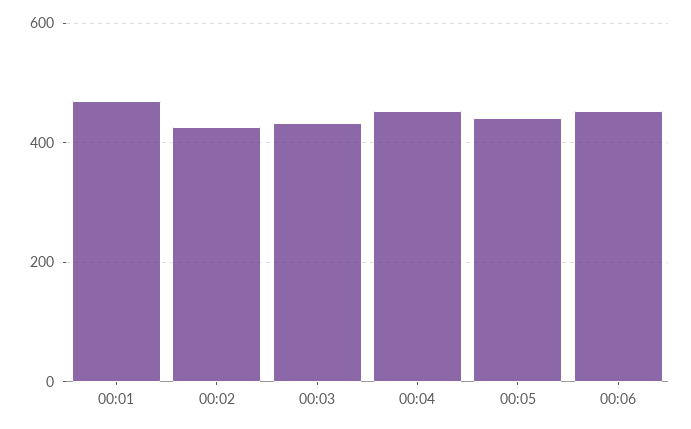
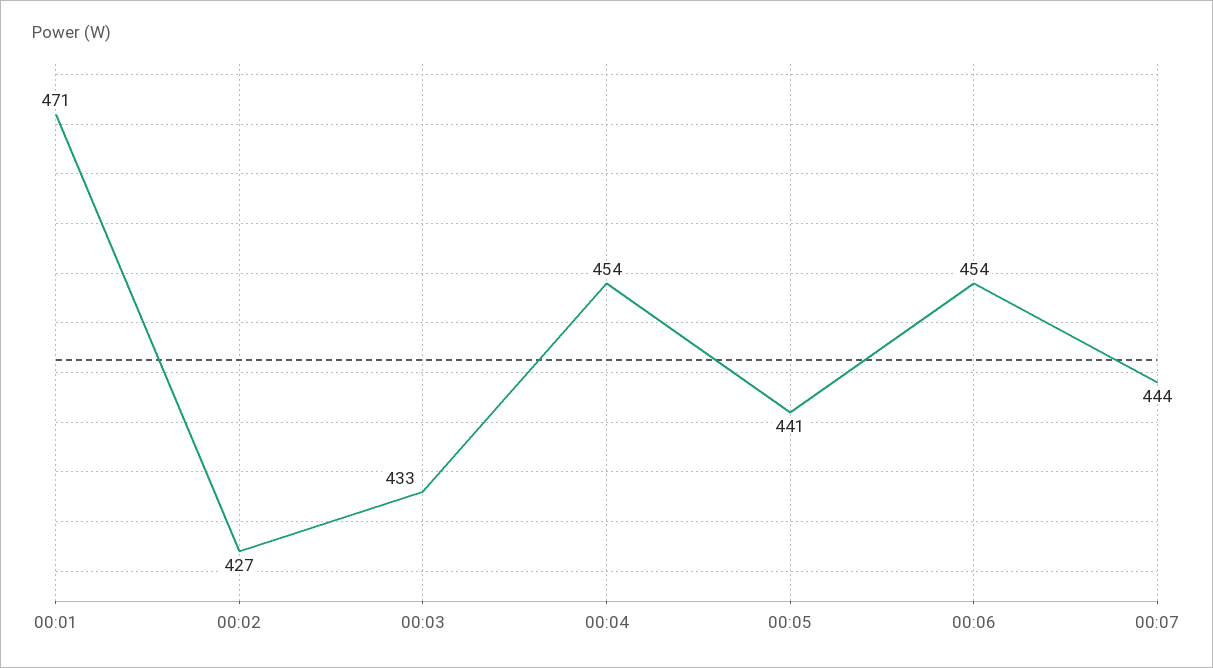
00:07: none -> 444

